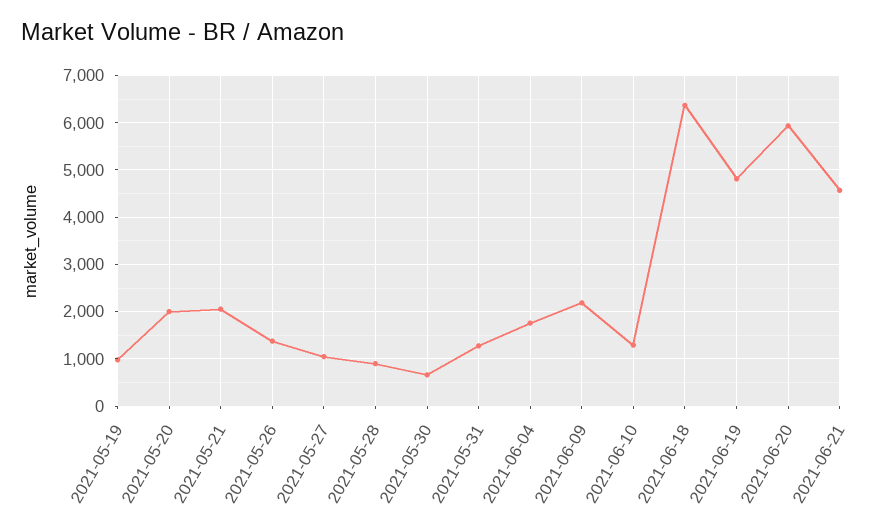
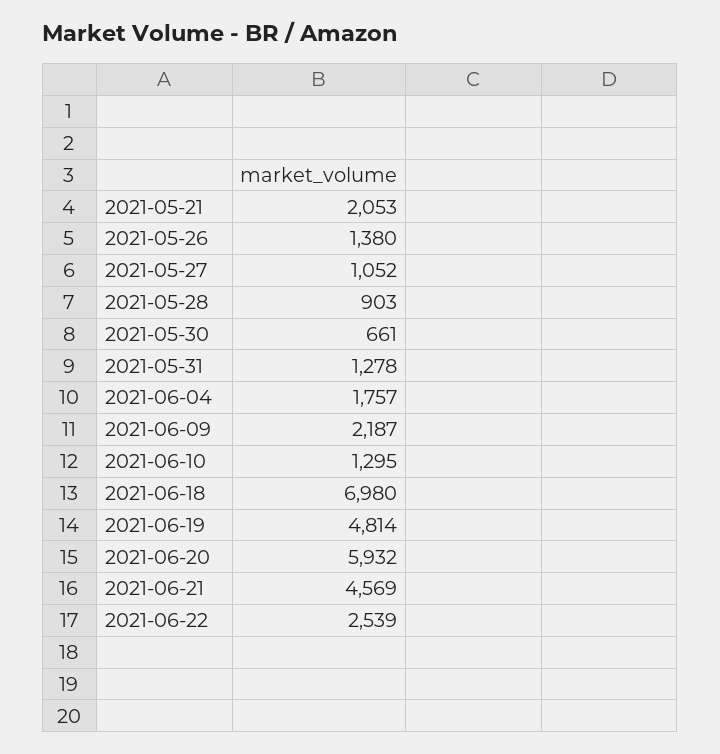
2021-05-19: 1000 -> none
2021-05-20: 2000 -> none
2021-06-18: 6400 -> 6980
2021-06-22: none -> 2539

